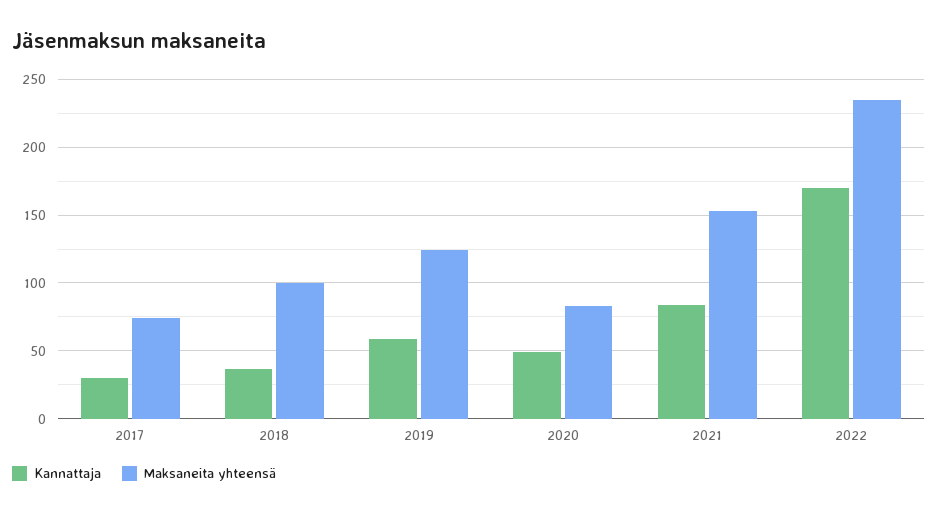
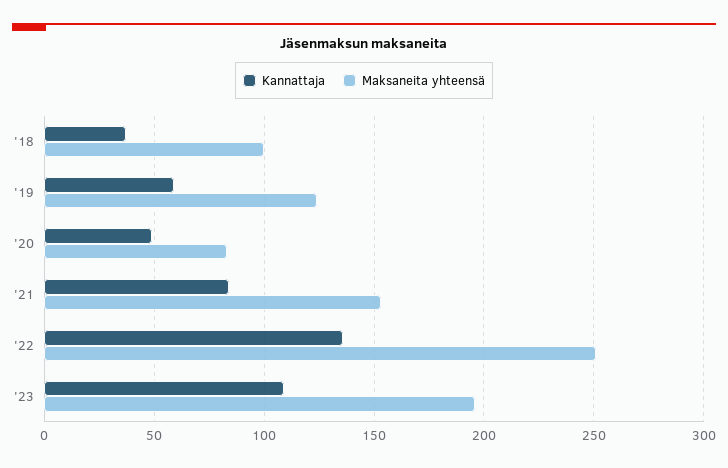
Kannattaja, 2017: 30 -> none
Maksaneita yhteensä, 2017: 75 -> none
Kannattaja, 2022: 170 -> 135
Maksaneita yhteensä, 2022: 235 -> 250
Kannattaja, '23: none -> 110
Maksaneita yhteensä, '23: none -> 195

